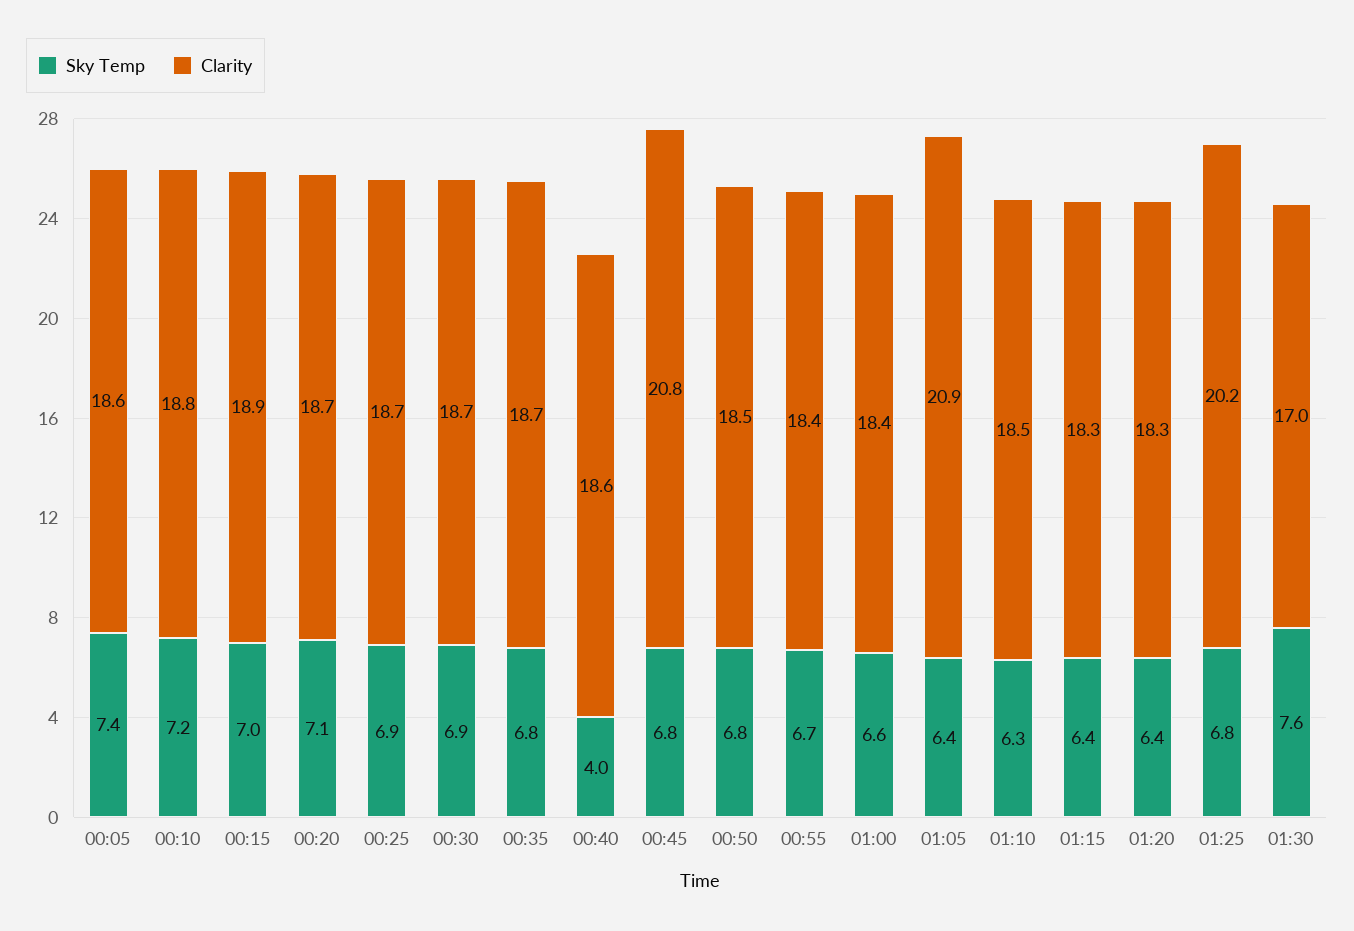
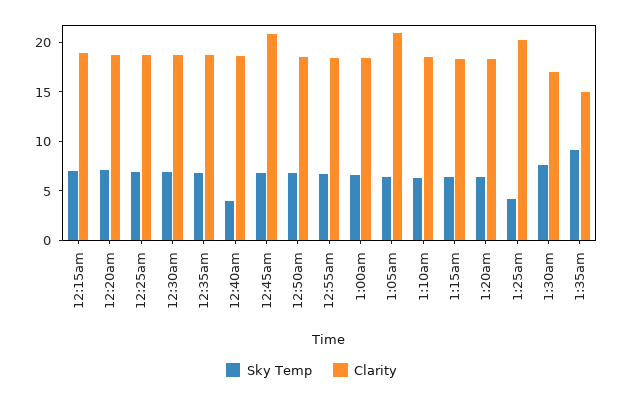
Sky Temp, 00:05: 7.4 -> none
Clarity, 00:05: 18.6 -> none
Sky Temp, 00:10: 7.2 -> none
Clarity, 00:10: 18.8 -> none
Sky Temp, 01:25: 6.8 -> 4
Sky Temp, 1:35am: none -> 9
Clarity, 1:35am: none -> 15

